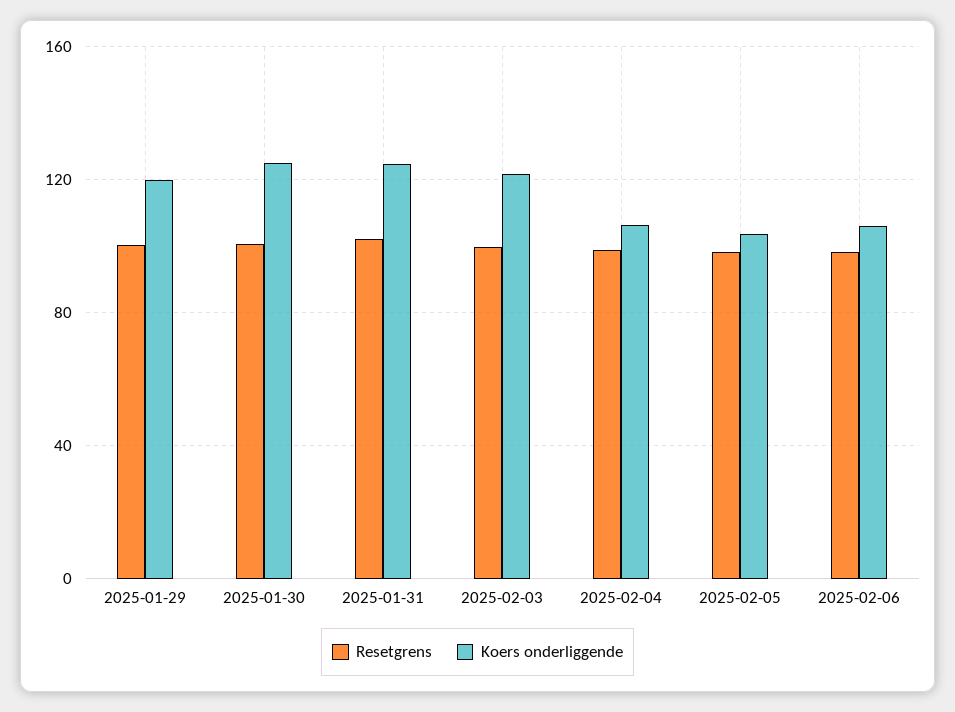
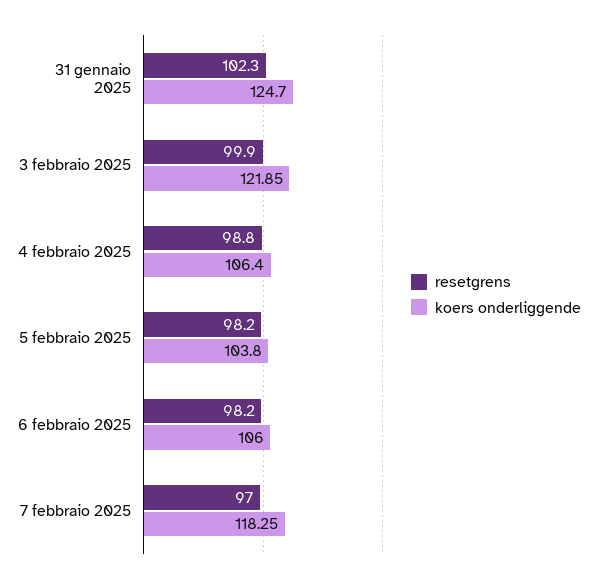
Resetgrens, 2025-01-29: 100 -> none
Koers onderliggende, 2025-01-29: 120 -> none
Resetgrens, 2025-01-30: 100 -> none
Koers onderliggende, 2025-01-30: 125 -> none
Resetgrens, 7 febbraio 2025: none -> 97
Koers onderliggende, 7 febbraio 2025: none -> 118.25

